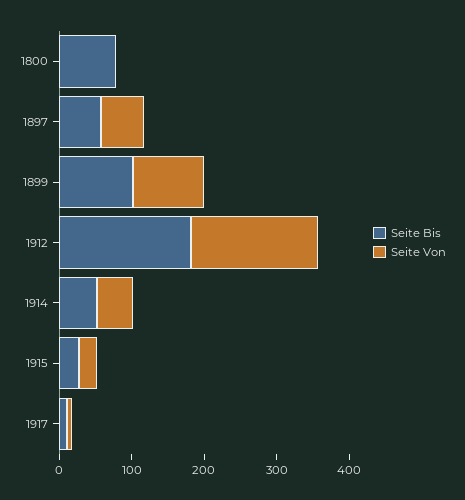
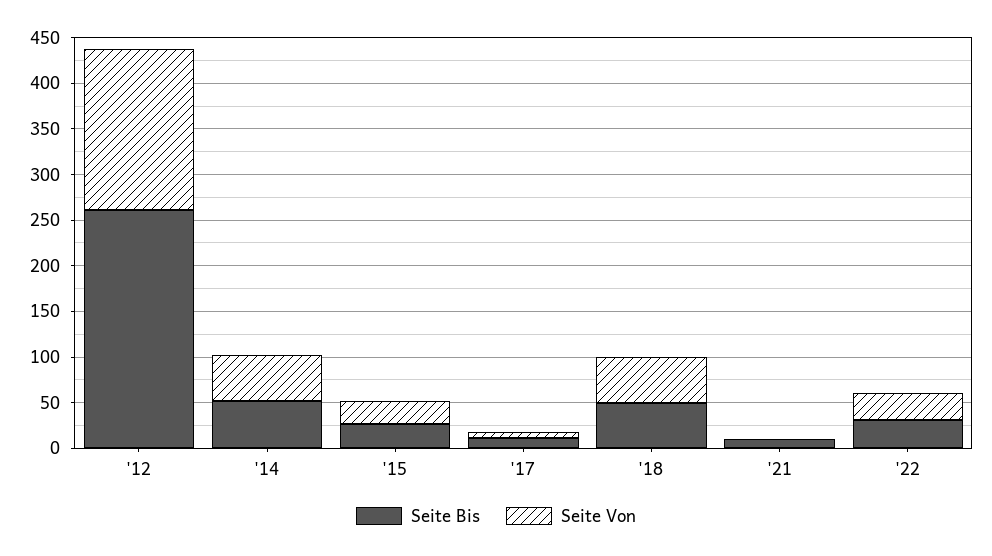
Seite Bis, 1800: 80 -> none
Seite Von, 1800: 0 -> none
Seite Bis, 1897: 60 -> none
Seite Von, 1897: 60 -> none
Seite Bis, 1899: 100 -> none
Seite Von, 1899: 100 -> none
Seite Bis, 1912: 180 -> 260
Seite Bis, '18: none -> 50
Seite Von, '18: none -> 50
Seite Bis, '21: none -> 10
Seite Von, '21: none -> 0
Seite Bis, '22: none -> 30
Seite Von, '22: none -> 30

